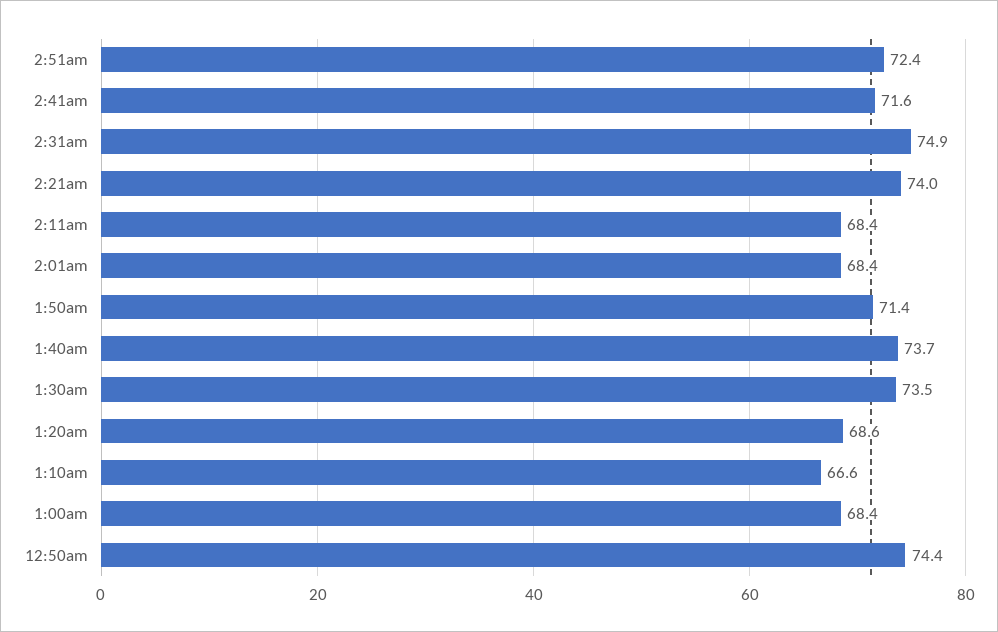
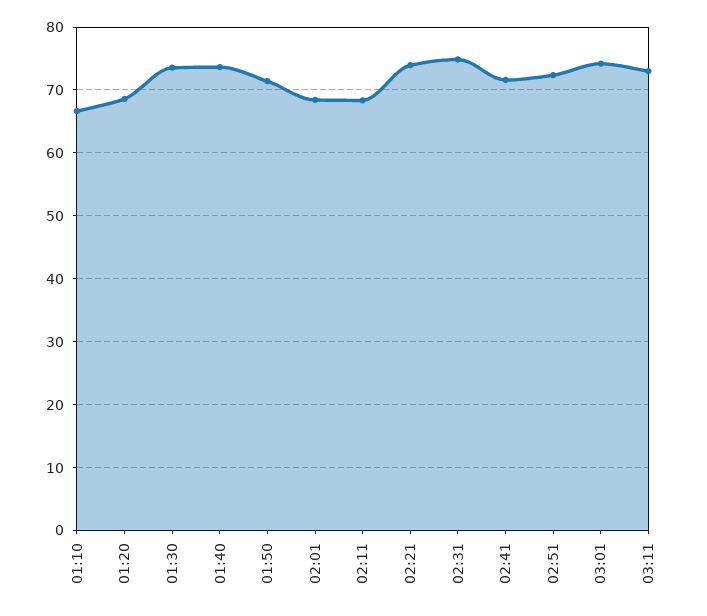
1:00am: 68.4 -> none
12:50am: 74.4 -> none
03:01: none -> 74
03:11: none -> 73

